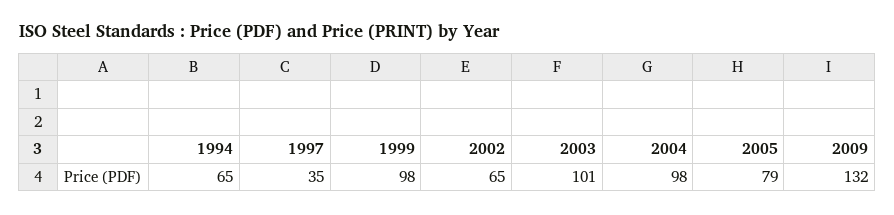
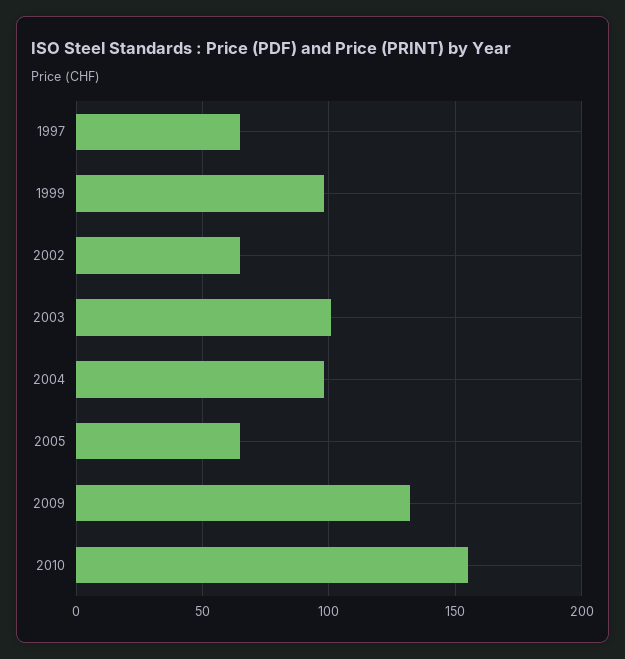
1994: 65 -> none
1997: 35 -> 65
2005: 79 -> 65
2010: none -> 155

